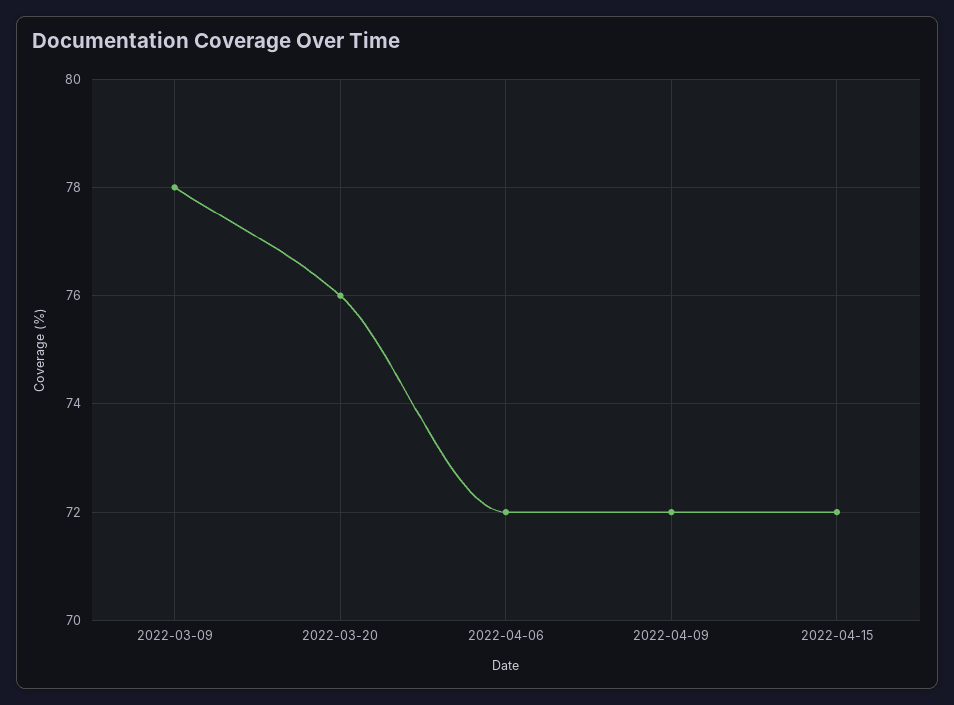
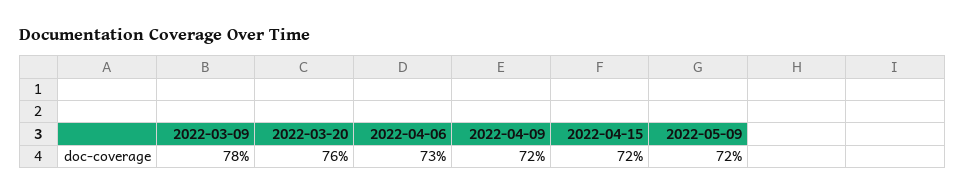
2022-04-06: 72 -> 73
2022-05-09: none -> 72

